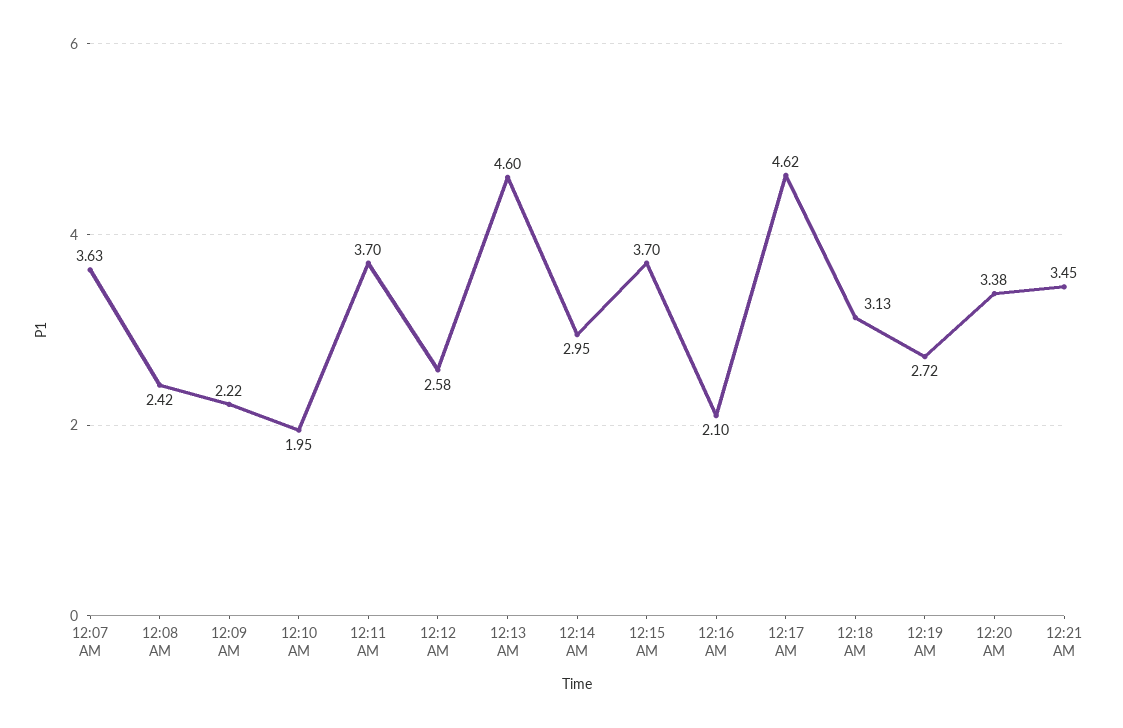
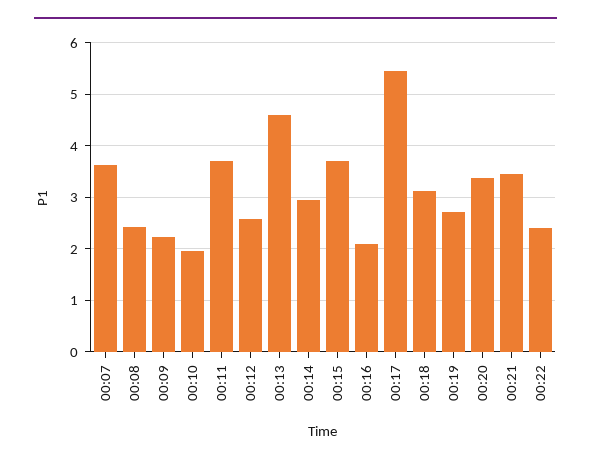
12:17 AM: 4.62 -> 5.4
00:22: none -> 2.4

